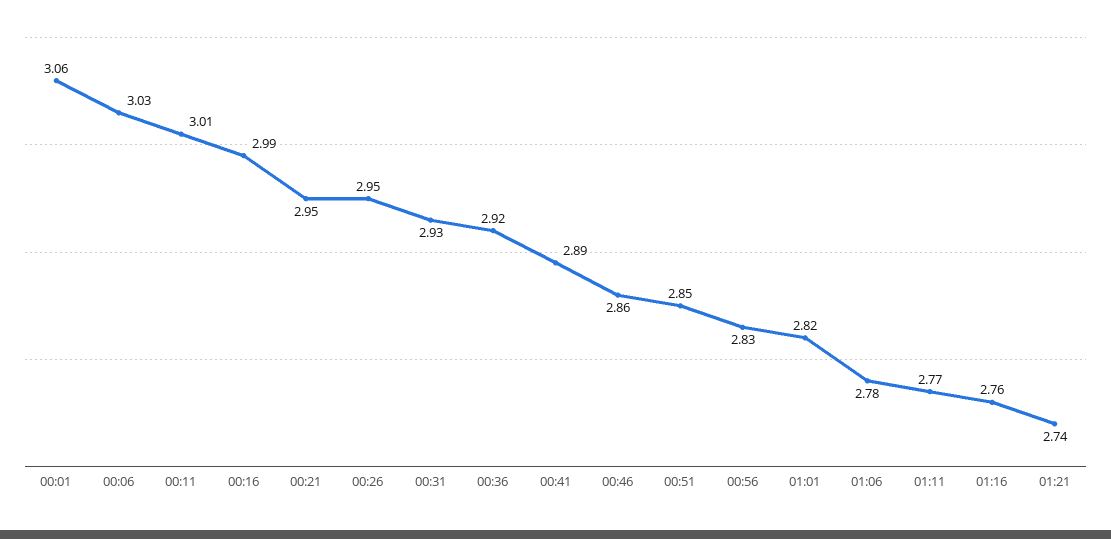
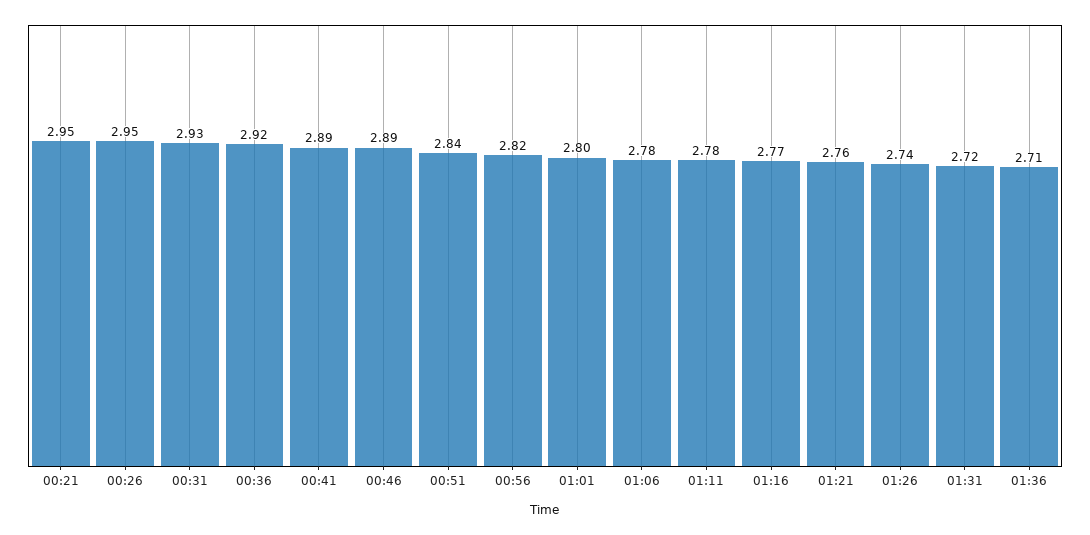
00:01: 3.06 -> none
00:06: 3.03 -> none
00:11: 3.01 -> none
00:16: 2.99 -> none
00:46: 2.86 -> 2.89
00:51: 2.85 -> 2.84
00:56: 2.83 -> 2.82
01:01: 2.82 -> 2.8
01:11: 2.77 -> 2.78
01:16: 2.76 -> 2.77
01:21: 2.74 -> 2.76
01:26: none -> 2.74
01:31: none -> 2.72
01:36: none -> 2.71

